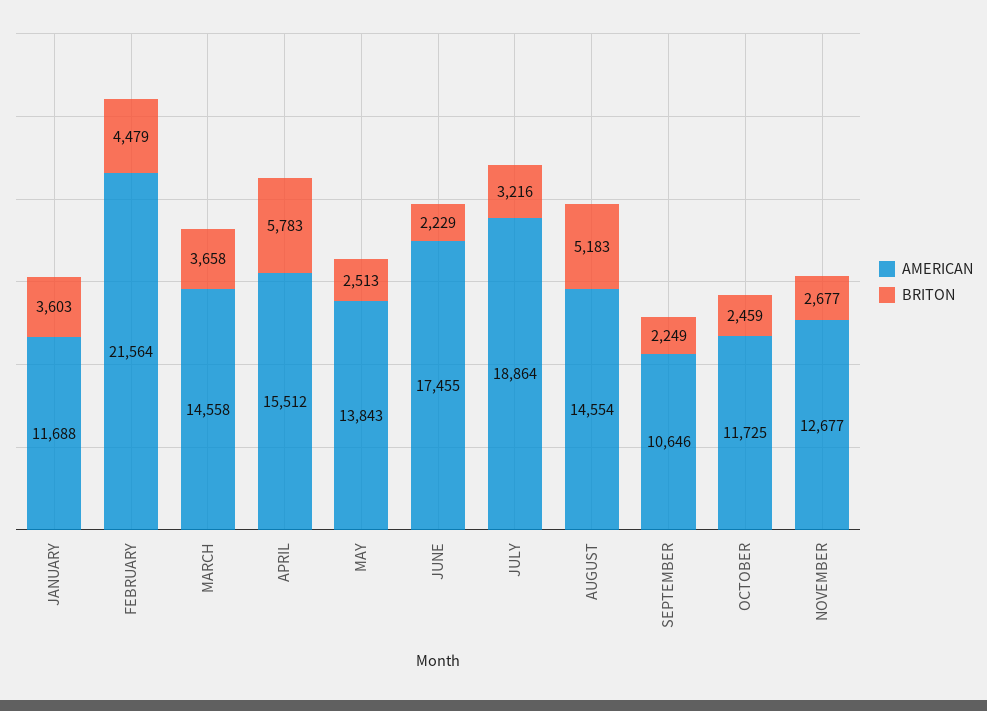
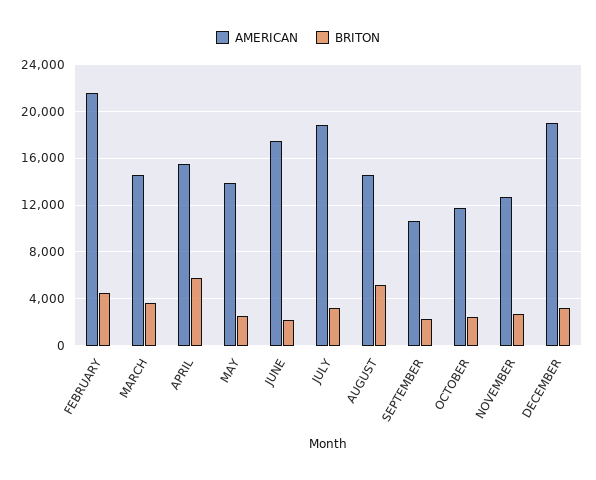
AMERICAN, JANUARY: 11688 -> none
BRITON, JANUARY: 3603 -> none
AMERICAN, DECEMBER: none -> 19000
BRITON, DECEMBER: none -> 3000

